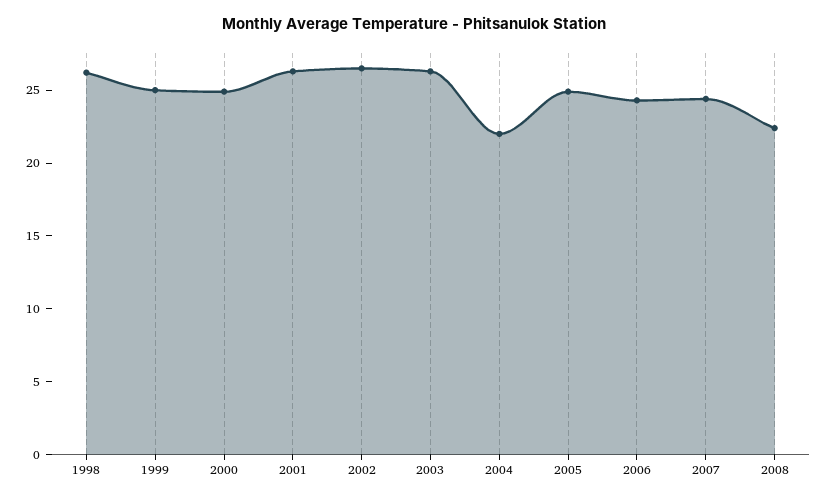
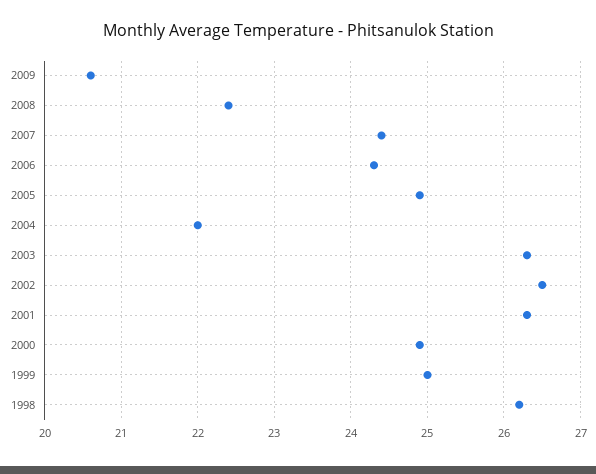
2009: none -> 20.6

